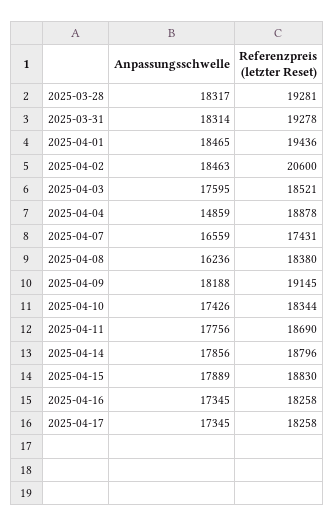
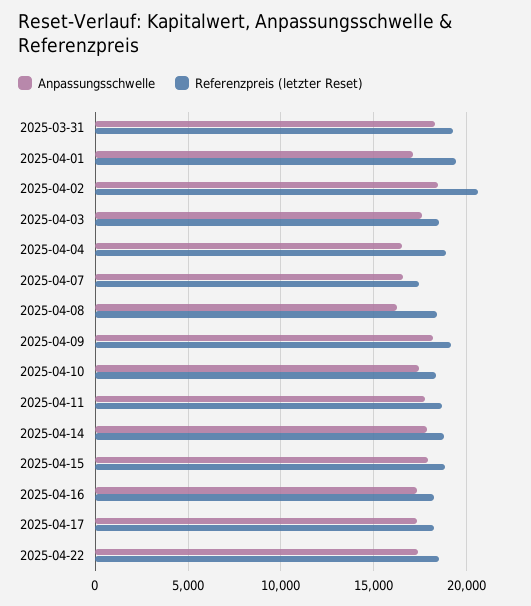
Anpassungsschwelle, 2025-03-28: 18317 -> none
Referenzpreis (letzter Reset), 2025-03-28: 19281 -> none
Anpassungsschwelle, 2025-04-01: 18465 -> 17000
Anpassungsschwelle, 2025-04-04: 14859 -> 16500
Anpassungsschwelle, 2025-04-22: none -> 17500
Referenzpreis (letzter Reset), 2025-04-22: none -> 18500

